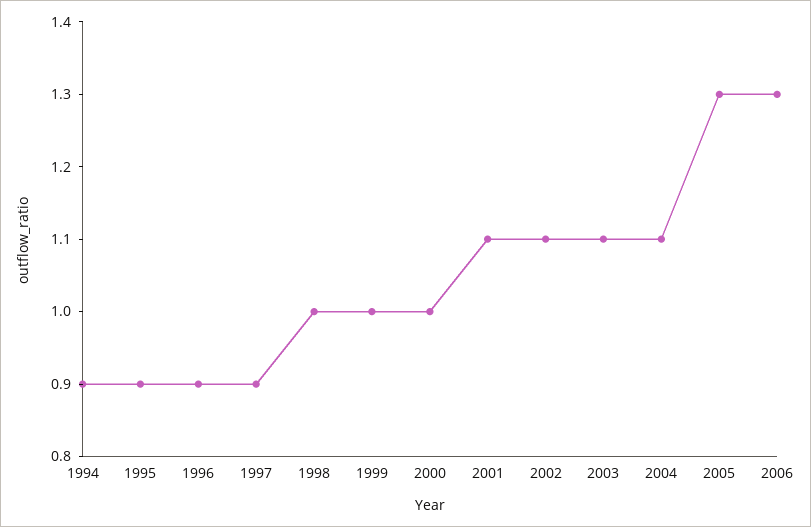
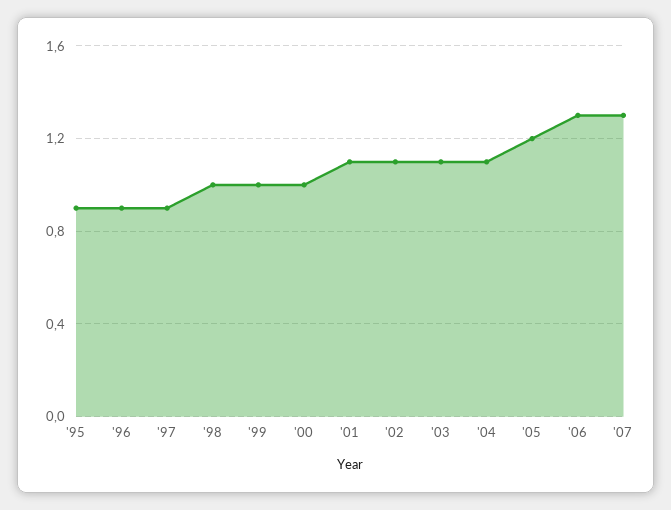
1994: 0.9 -> none
2005: 1.3 -> 1.2
'07: none -> 1.3

